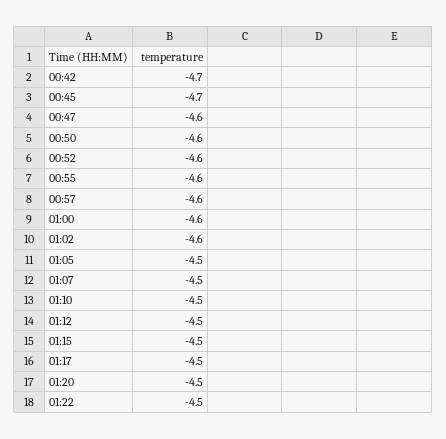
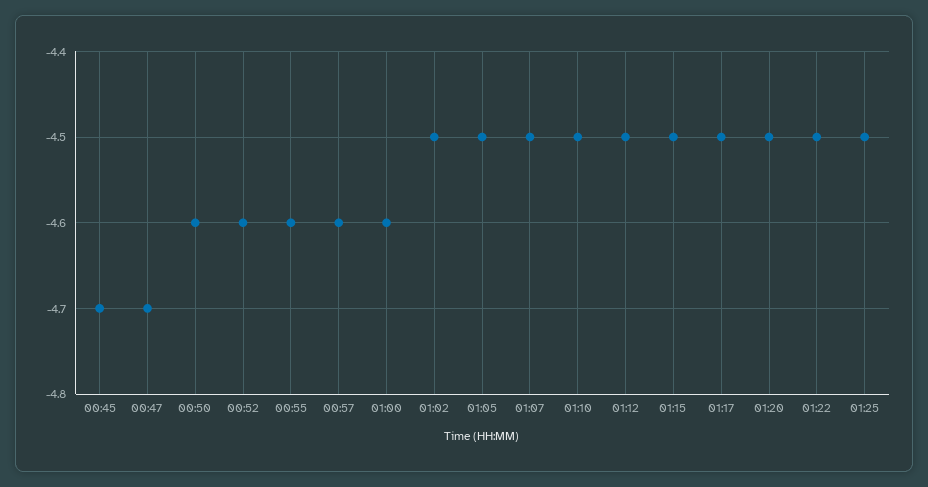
00:42: -4.7 -> none
00:47: -4.6 -> -4.7
01:02: -4.6 -> -4.5
01:25: none -> -4.5

